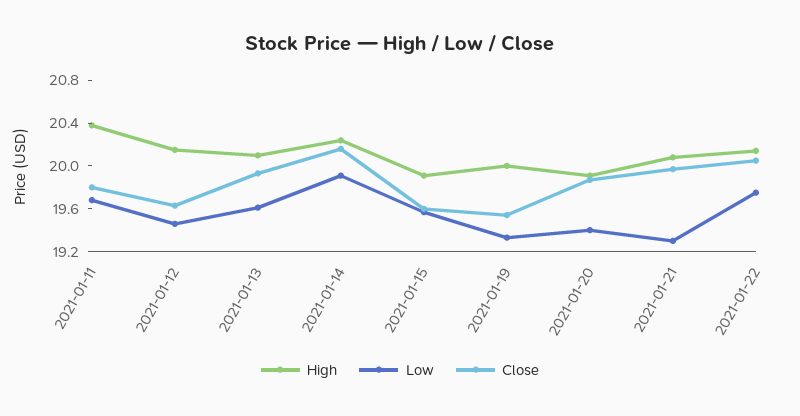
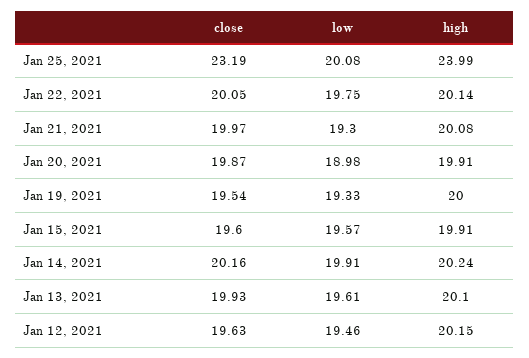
High, 2021-01-11: 20.4 -> none
Low, 2021-01-11: 19.7 -> none
Close, 2021-01-11: 19.8 -> none
Low, 2021-01-20: 19.4 -> 18.98
Close, Jan 25, 2021: none -> 23.19
Low, Jan 25, 2021: none -> 20.08
High, Jan 25, 2021: none -> 23.99

